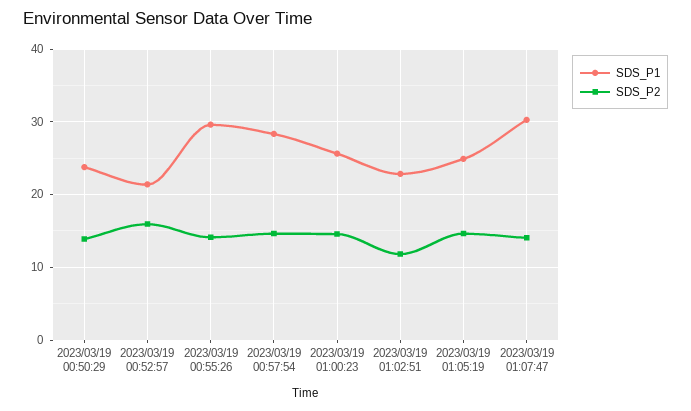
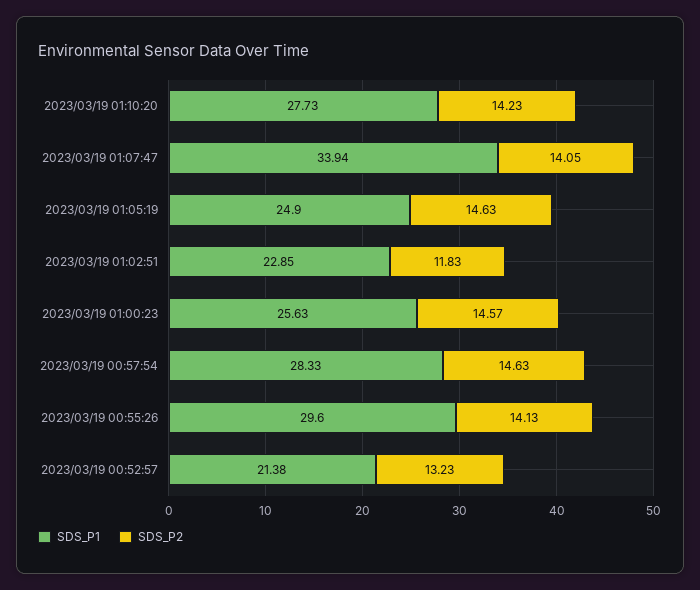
SDS_P1, 2023/03/19 00:50:29: 24 -> none
SDS_P2, 2023/03/19 00:50:29: 14 -> none
SDS_P2, 2023/03/19 00:52:57: 16 -> 13.23
SDS_P1, 2023/03/19 01:07:47: 30 -> 33.94
SDS_P1, 2023/03/19 01:10:20: none -> 27.73
SDS_P2, 2023/03/19 01:10:20: none -> 14.23

